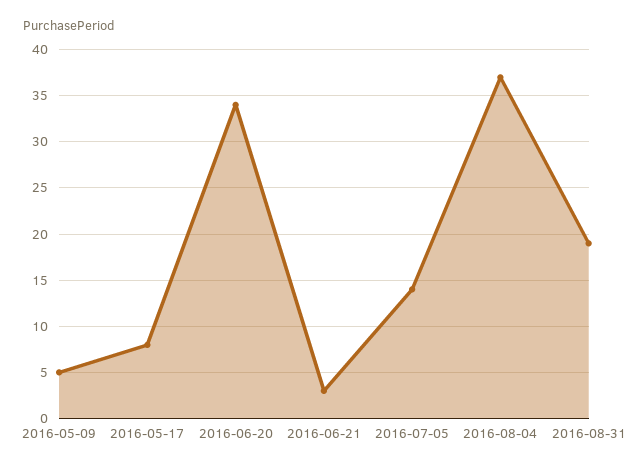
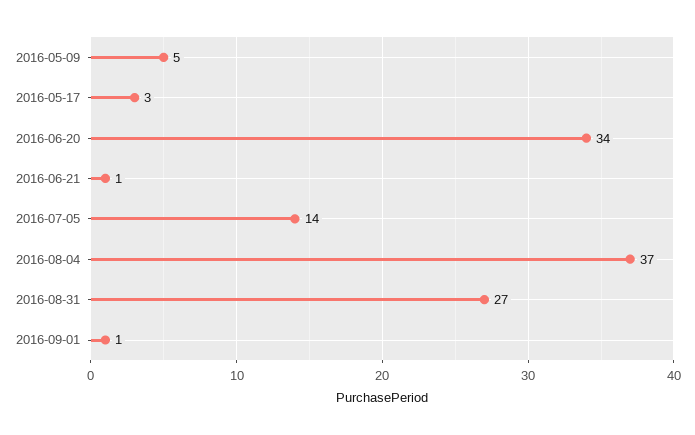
2016-05-17: 8 -> 3
2016-06-21: 3 -> 1
2016-08-31: 19 -> 27
2016-09-01: none -> 1

